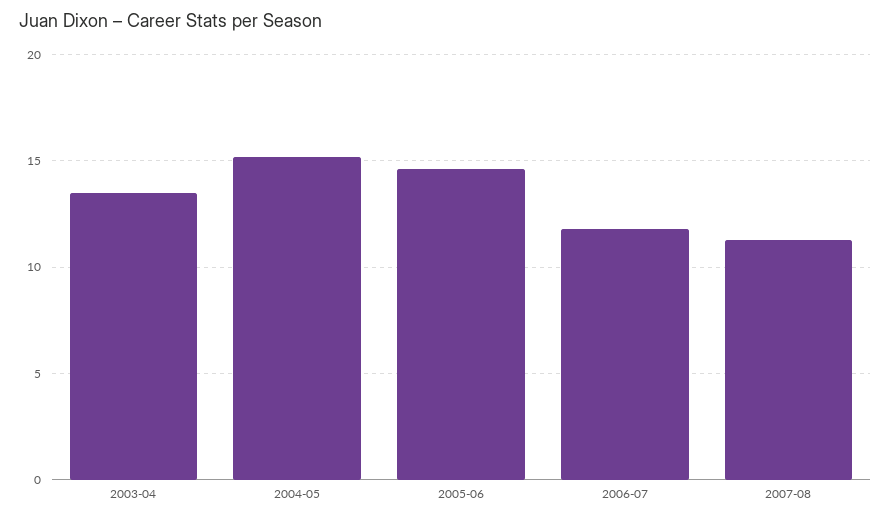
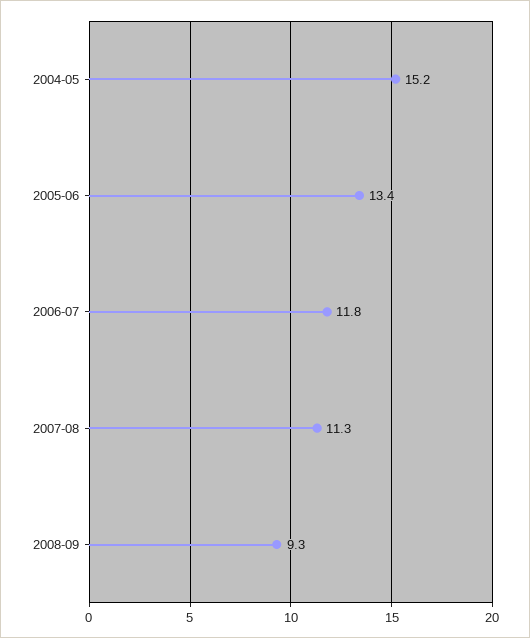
2003-04: 13.5 -> none
2005-06: 14.5 -> 13.4
2008-09: none -> 9.3

